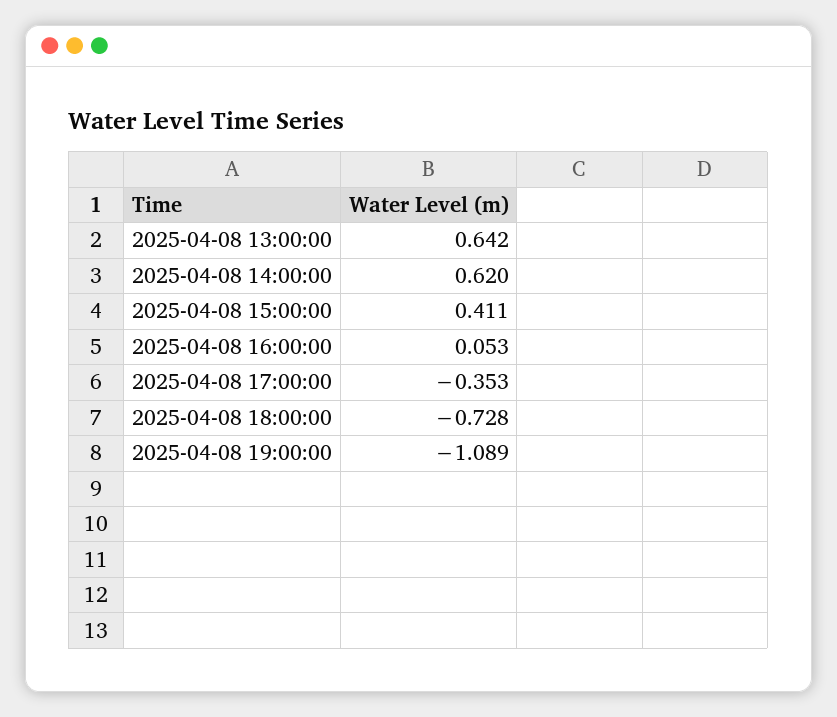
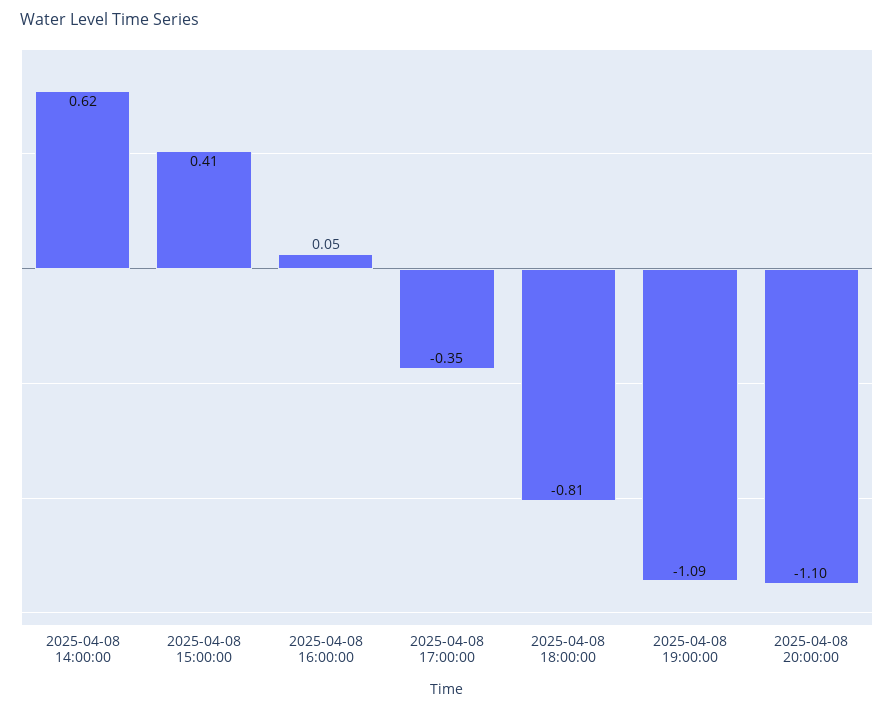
2025-04-08 13:00:00: 0.642 -> none
2025-04-08 18:00:00: -0.728 -> -0.81
2025-04-08 20:00:00: none -> -1.1

